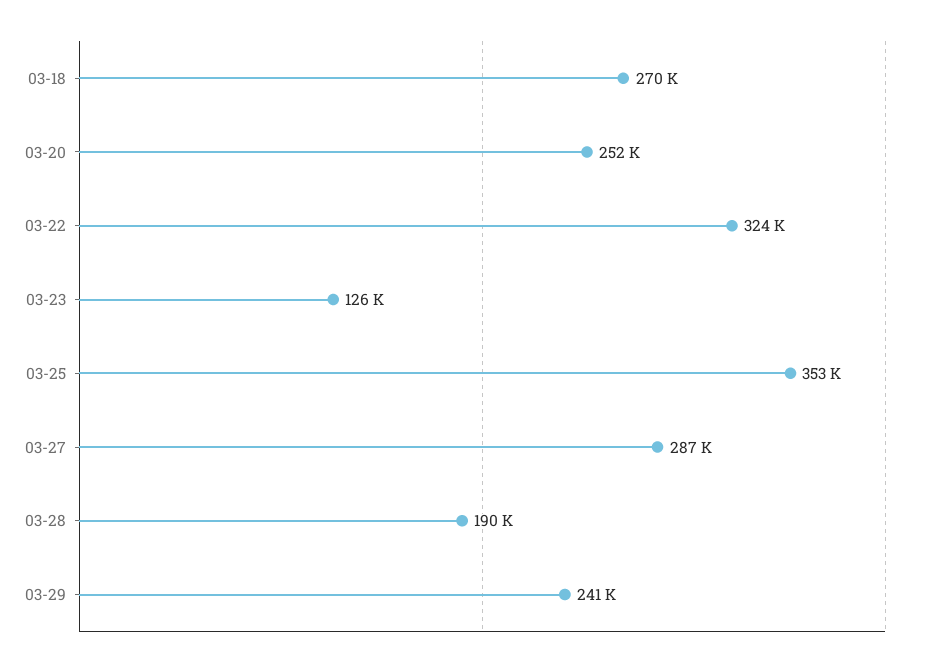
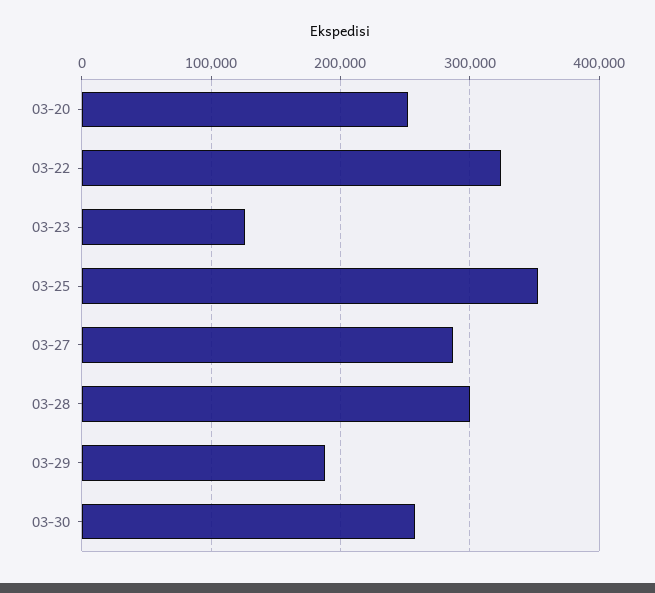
03-18: 270000 -> none
03-28: 190000 -> 300000
03-29: 241000 -> 190000
03-30: none -> 260000

